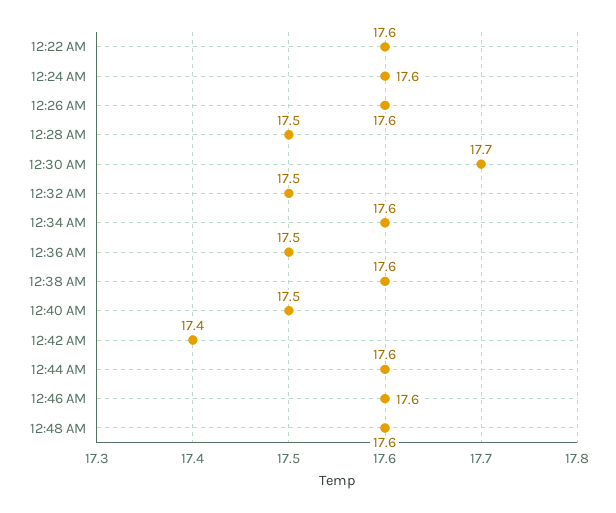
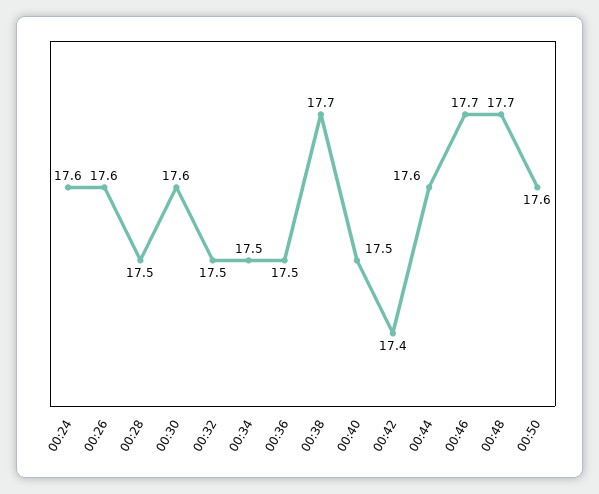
12:22 AM: 17.6 -> none
12:30 AM: 17.7 -> 17.6
12:34 AM: 17.6 -> 17.5
12:38 AM: 17.6 -> 17.7
12:46 AM: 17.6 -> 17.7
12:48 AM: 17.6 -> 17.7
00:50: none -> 17.6

